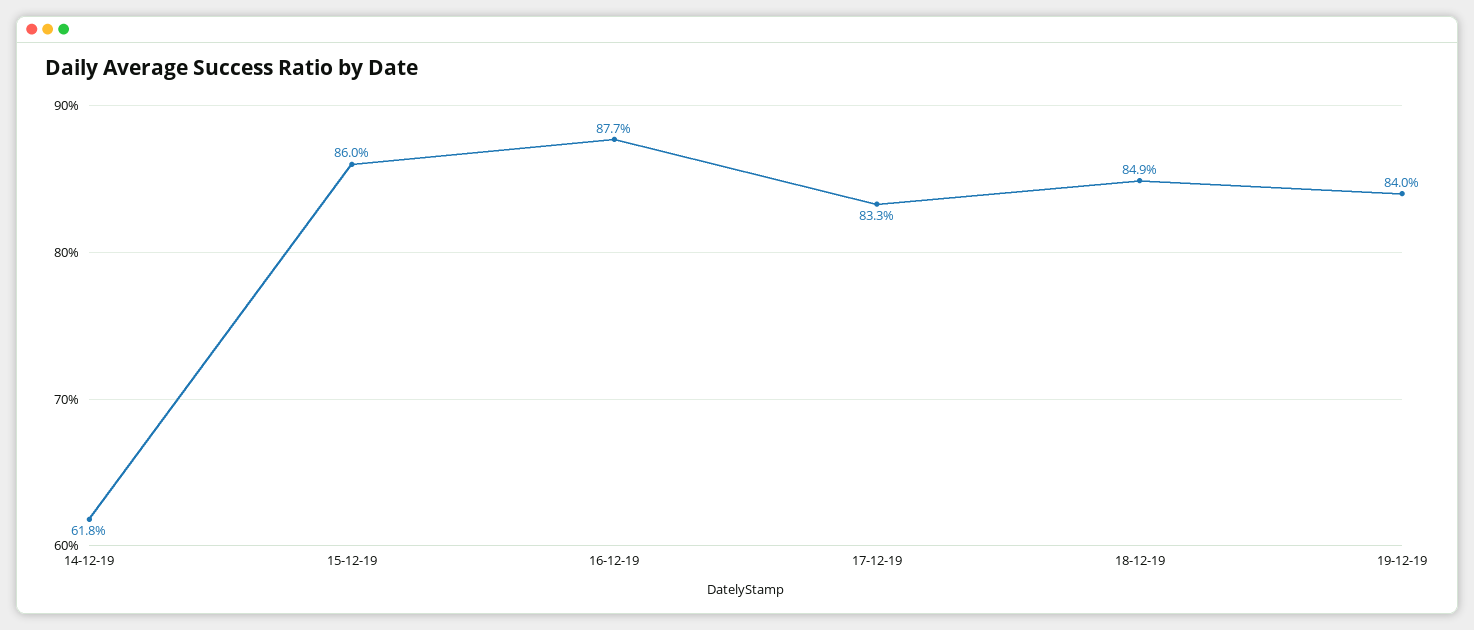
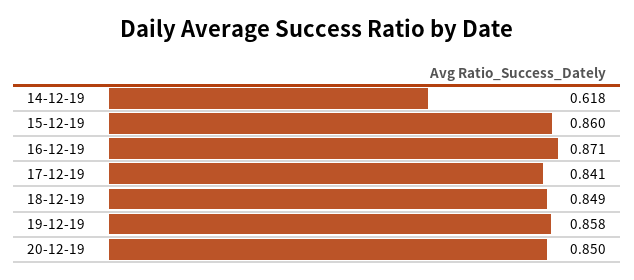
16-12-19: 0.877 -> 0.871
17-12-19: 0.833 -> 0.841
19-12-19: 0.84 -> 0.858
20-12-19: none -> 0.85

